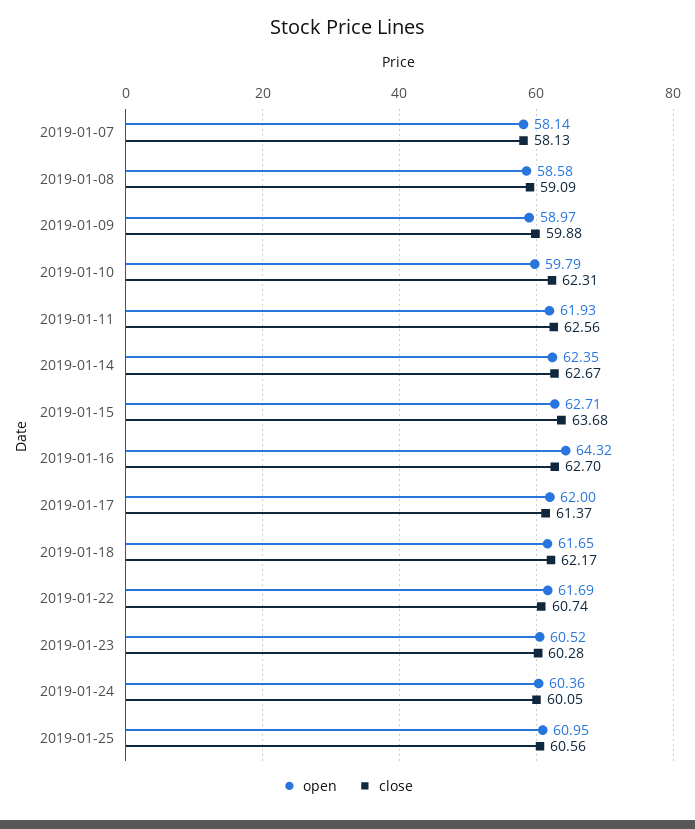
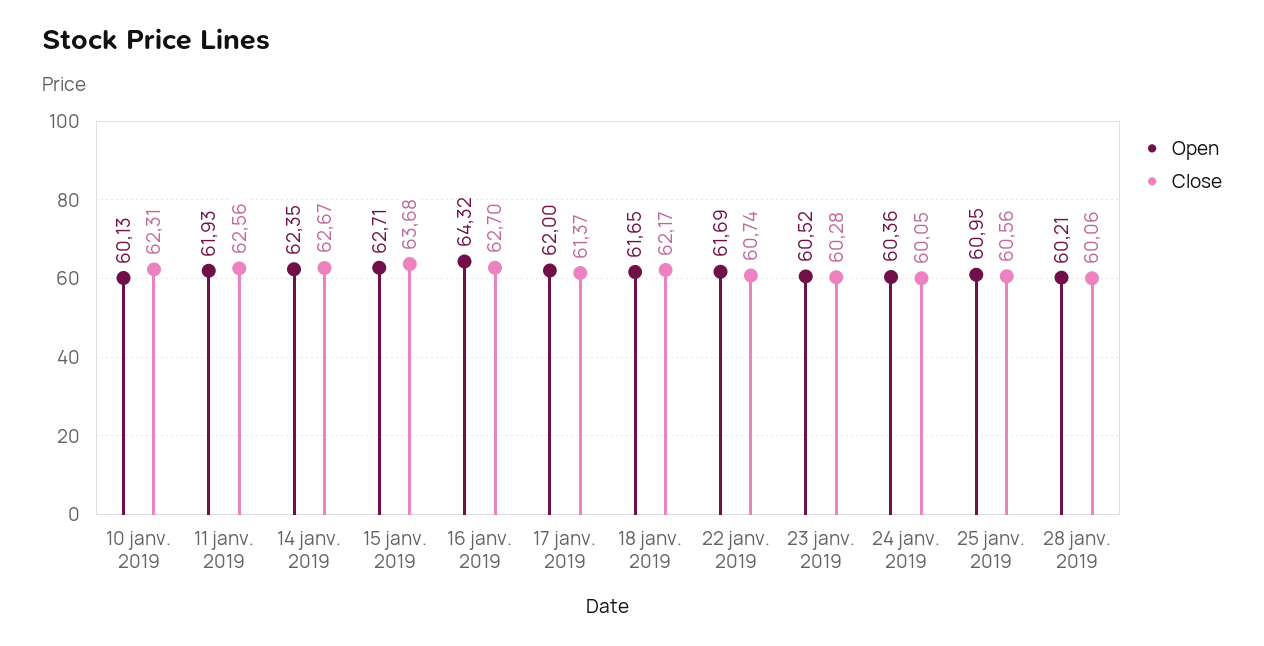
open, 2019-01-07: 58.14 -> none
close, 2019-01-07: 58.13 -> none
open, 2019-01-08: 58.58 -> none
close, 2019-01-08: 59.09 -> none
open, 2019-01-09: 58.97 -> none
close, 2019-01-09: 59.88 -> none
open, 2019-01-10: 59.79 -> 60.13
open, 28 janv. 2019: none -> 60.21
close, 28 janv. 2019: none -> 60.06

